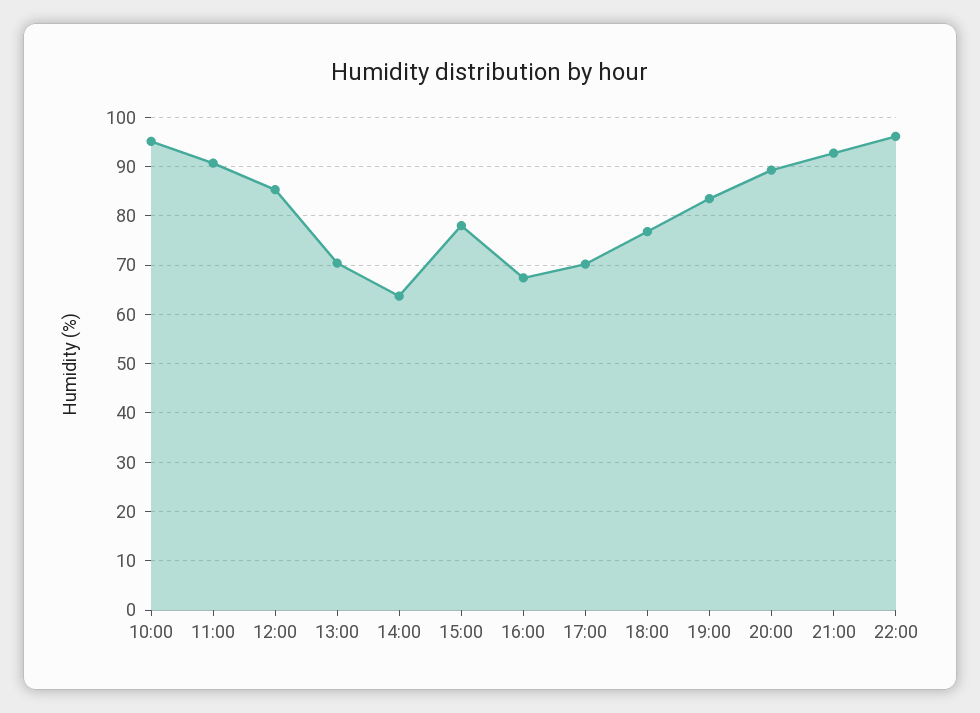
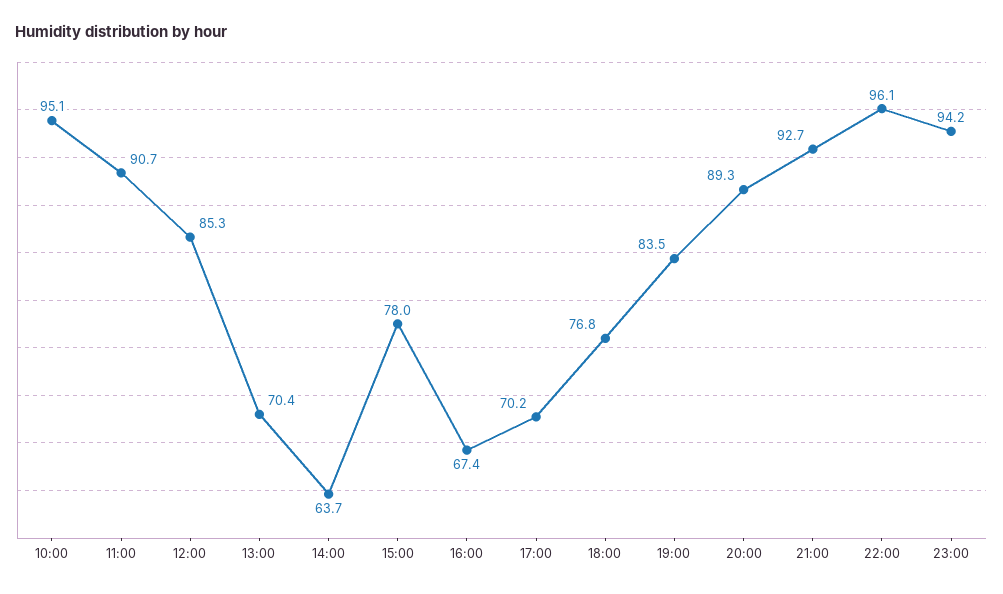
23:00: none -> 94.2

